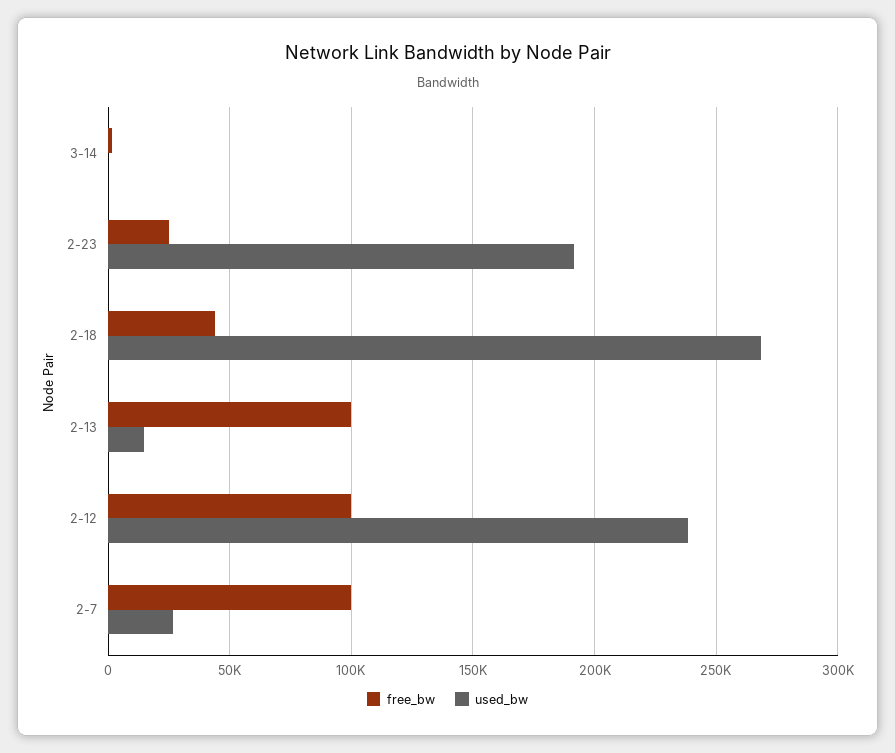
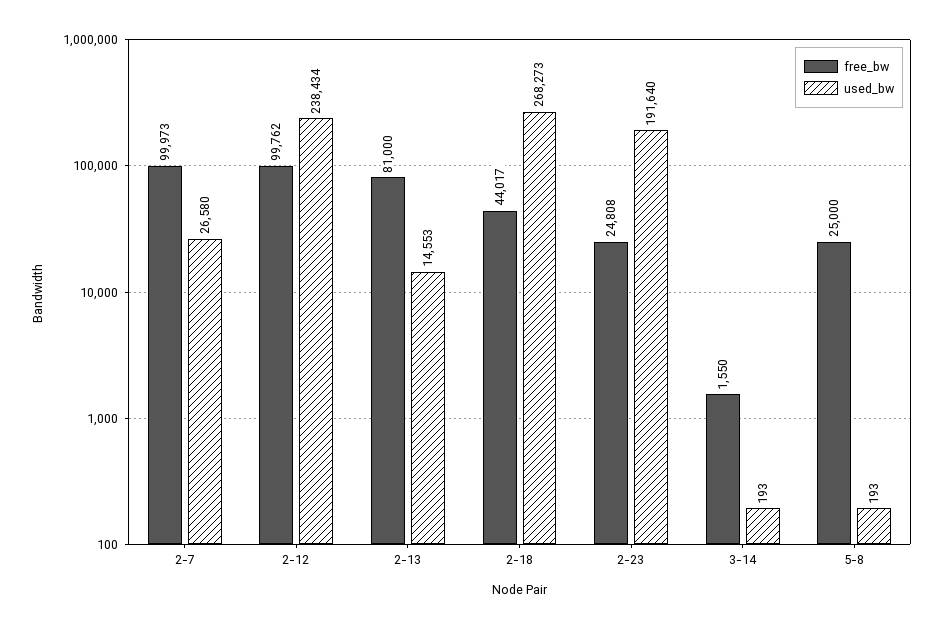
free_bw, 2-13: 100000 -> 81000
free_bw, 5-8: none -> 25000
used_bw, 5-8: none -> 193

